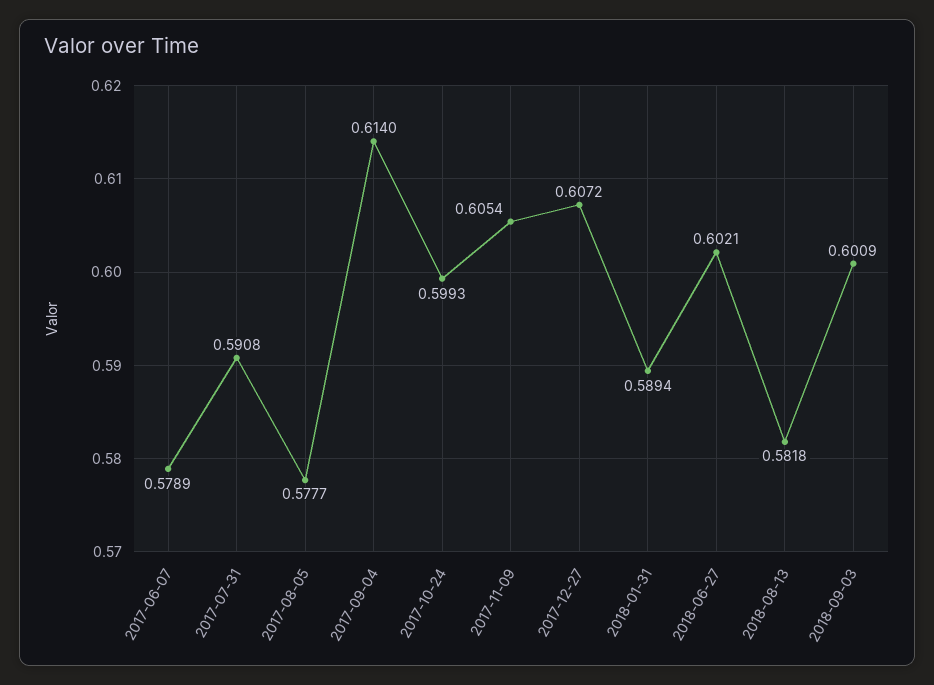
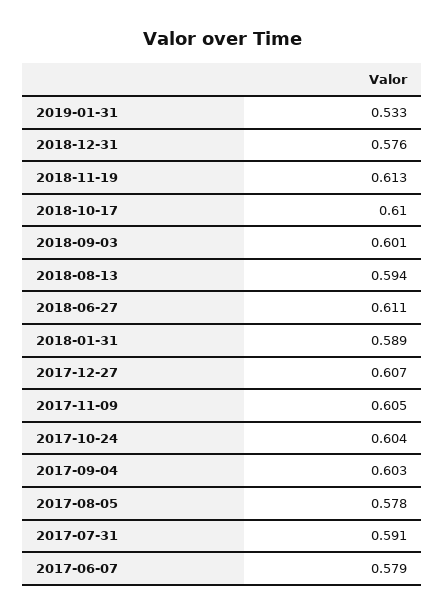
2017-09-04: 0.614 -> 0.603
2017-10-24: 0.5993 -> 0.604
2018-06-27: 0.6021 -> 0.611
2018-08-13: 0.5818 -> 0.594
2019-01-31: none -> 0.533
2018-12-31: none -> 0.576
2018-11-19: none -> 0.613
2018-10-17: none -> 0.61

